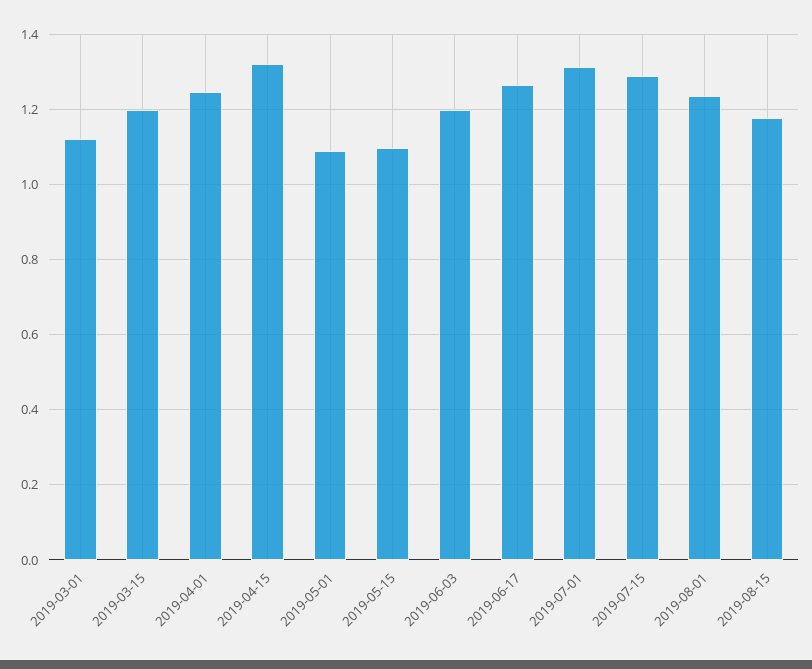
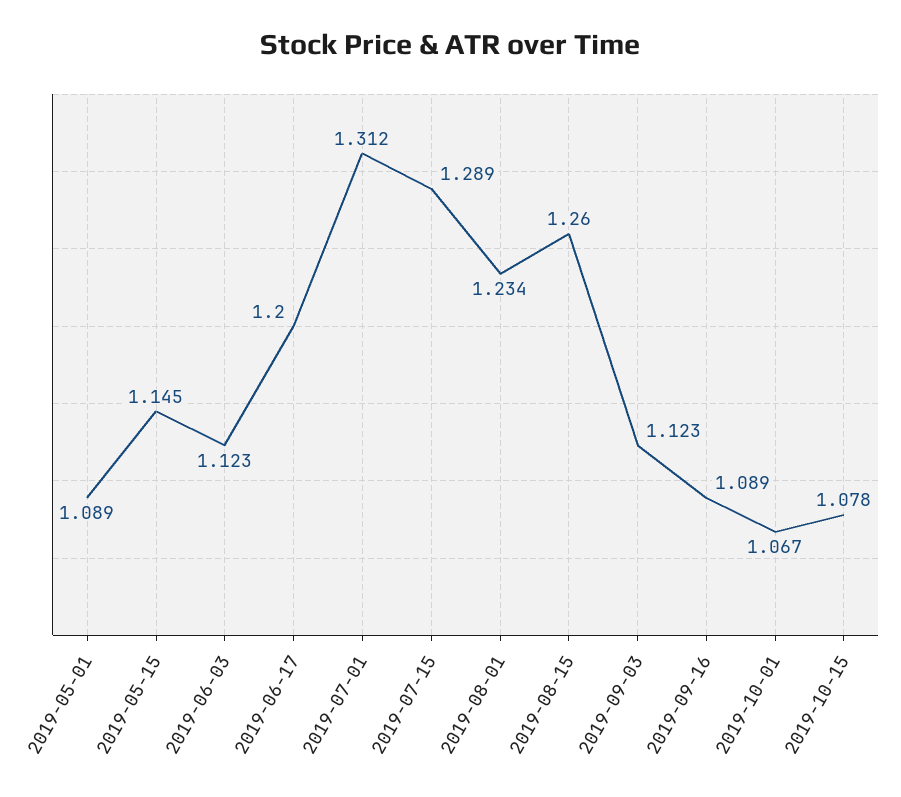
2019-03-01: 1.12 -> none
2019-03-15: 1.2 -> none
2019-04-01: 1.24 -> none
2019-04-15: 1.32 -> none
2019-05-15: 1.1 -> 1.145
2019-06-03: 1.2 -> 1.123
2019-06-17: 1.26 -> 1.2
2019-08-15: 1.18 -> 1.26
2019-09-03: none -> 1.123
2019-09-16: none -> 1.089
2019-10-01: none -> 1.067
2019-10-15: none -> 1.078

